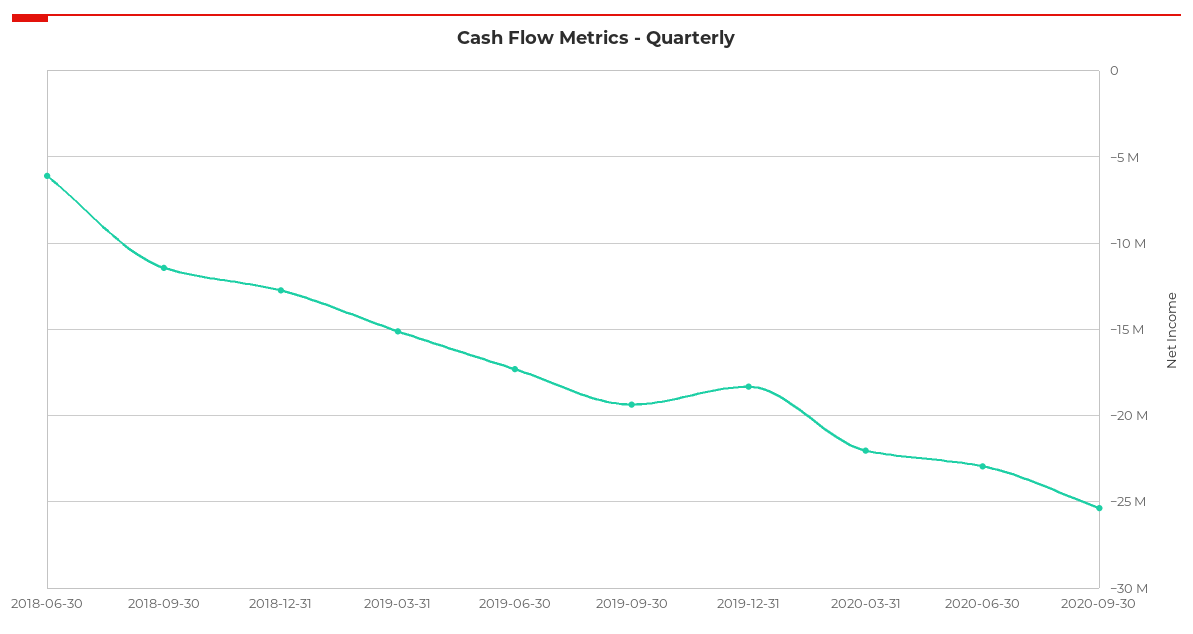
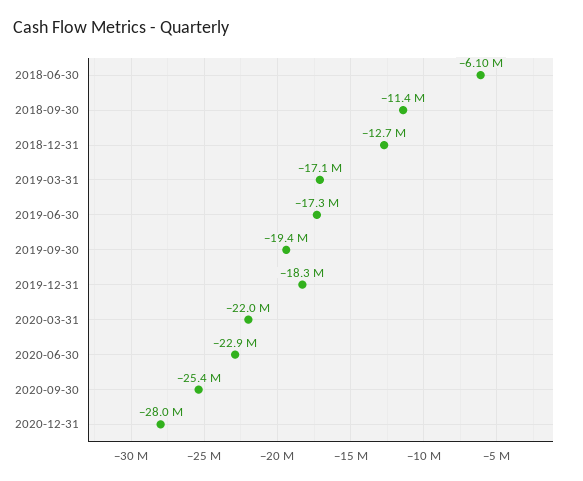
2019-03-31: -15000000 -> -17100000
2020-12-31: none -> -28000000

